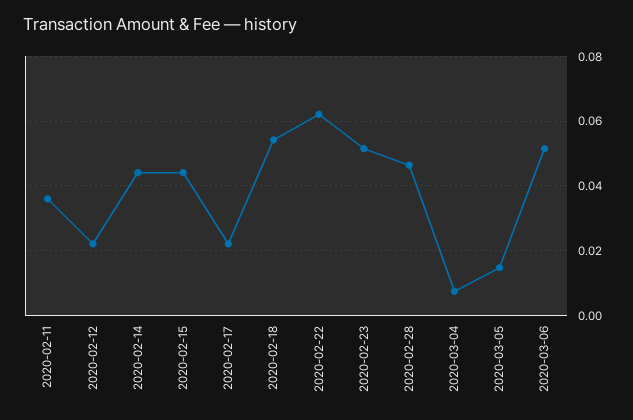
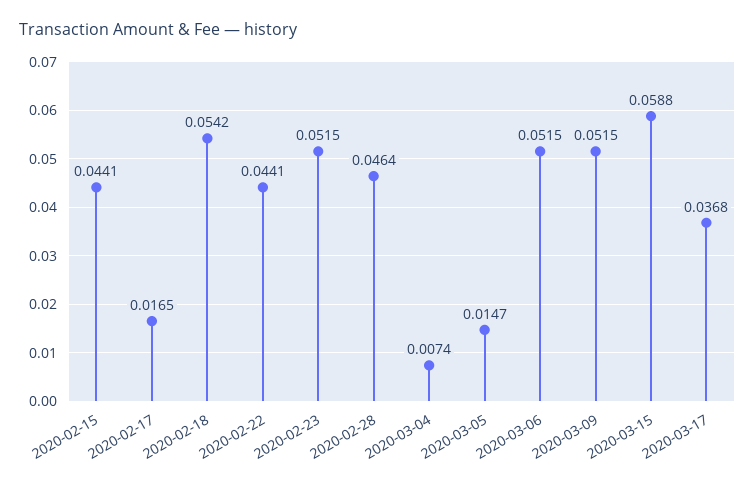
2020-02-11: 0.036 -> none
2020-02-12: 0.022 -> none
2020-02-14: 0.044 -> none
2020-02-17: 0.022 -> 0.0165
2020-02-22: 0.062 -> 0.0441
2020-03-09: none -> 0.0515
2020-03-15: none -> 0.0588
2020-03-17: none -> 0.0368

